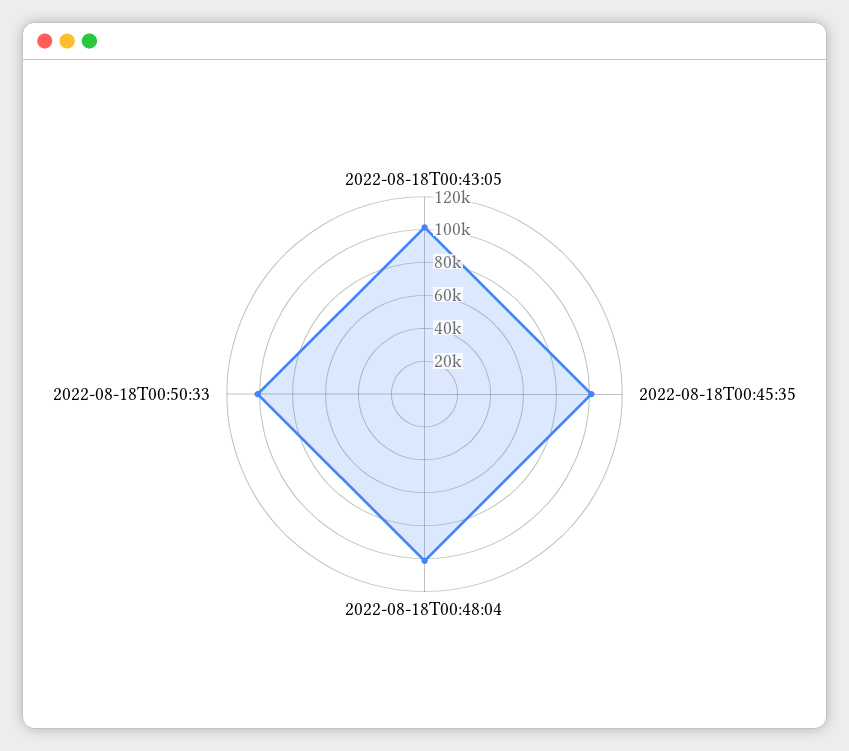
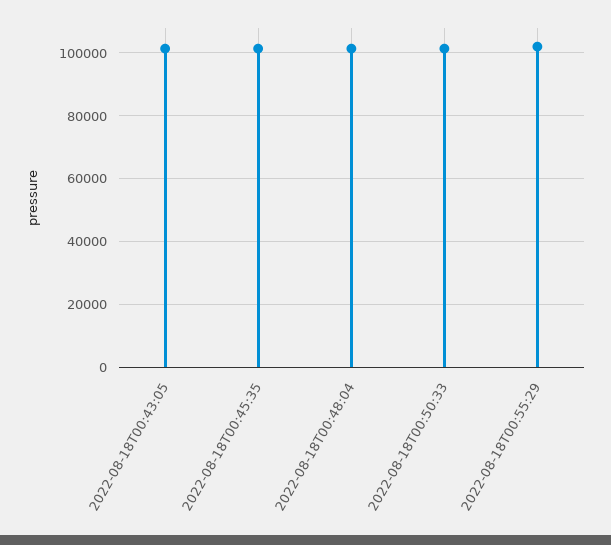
2022-08-18T00:55:29: none -> 102000

